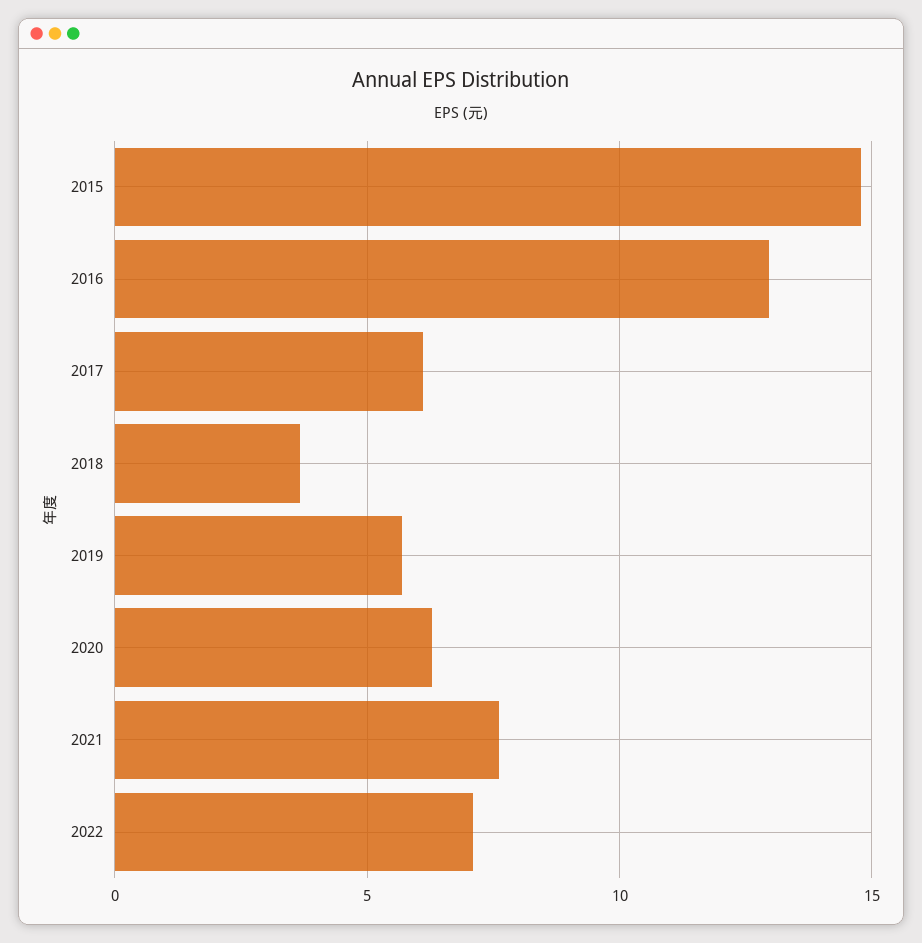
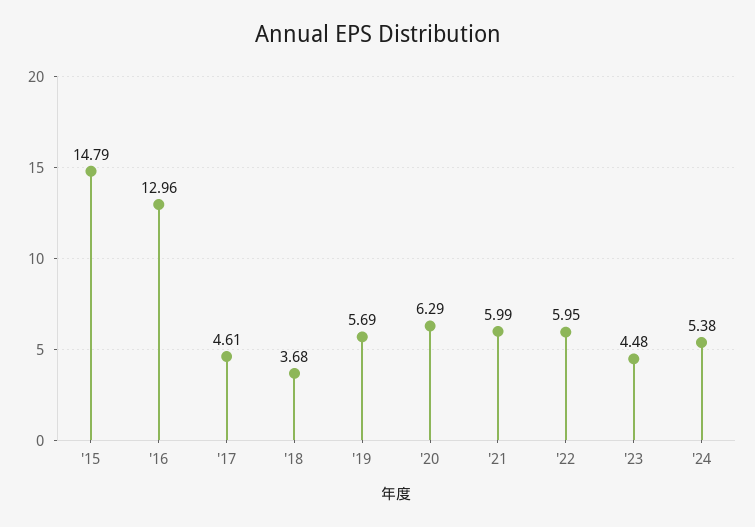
2017: 6 -> 4.61
2021: 7.5 -> 5.99
2022: 7 -> 5.95
'23: none -> 4.48
'24: none -> 5.38

